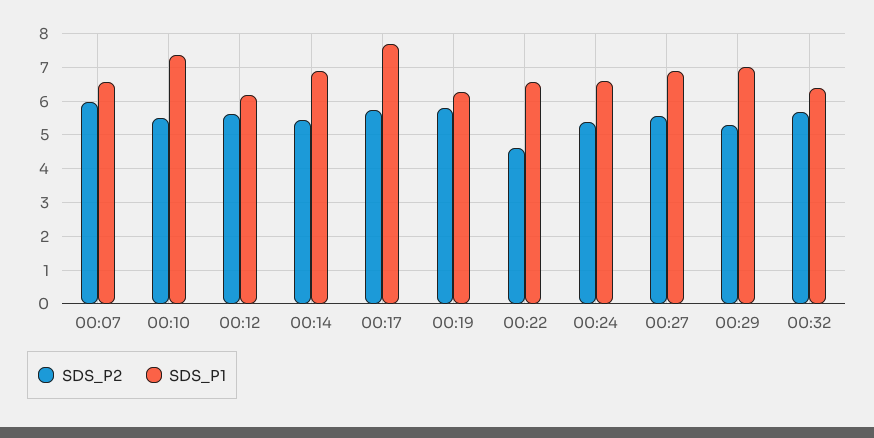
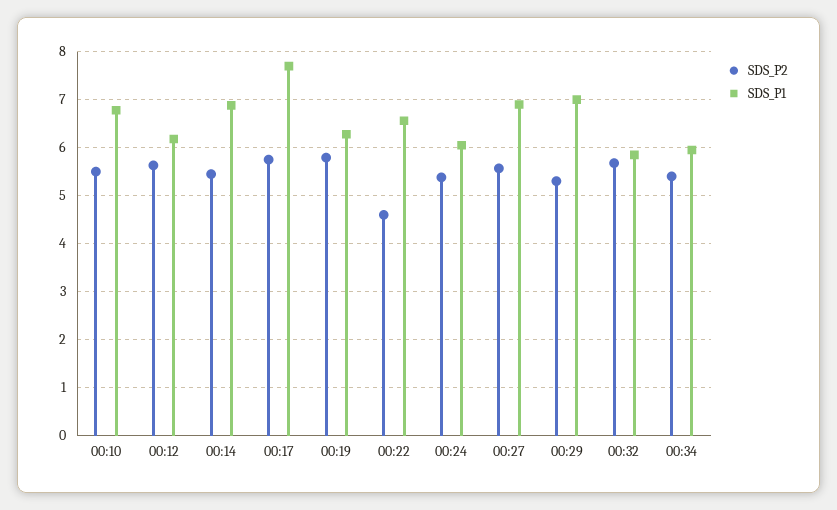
SDS_P2, 00:07: 6 -> none
SDS_P1, 00:07: 6.6 -> none
SDS_P1, 00:10: 7.4 -> 6.8
SDS_P1, 00:24: 6.6 -> 6
SDS_P1, 00:32: 6.4 -> 5.8
SDS_P2, 00:34: none -> 5.4
SDS_P1, 00:34: none -> 6

